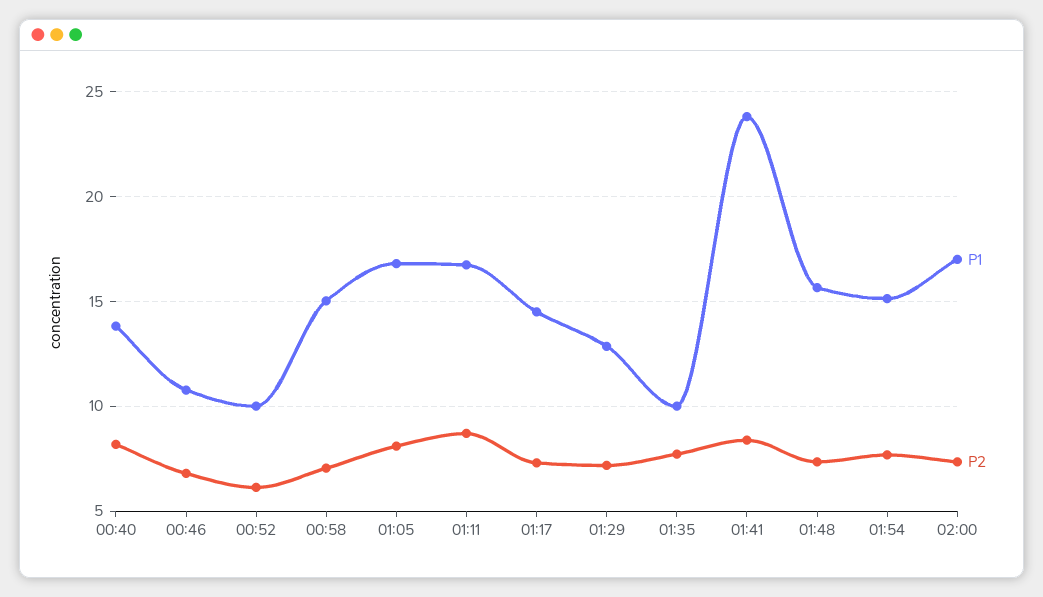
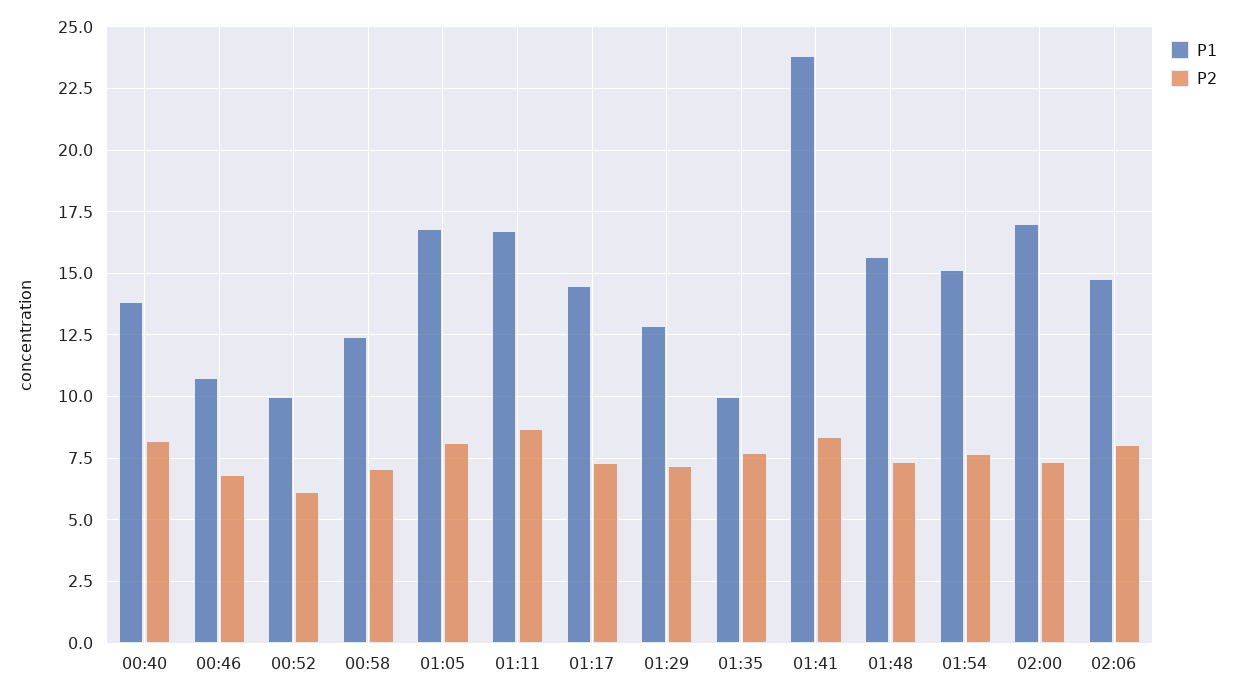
P1, 00:58: 15 -> 12.5
P1, 02:06: none -> 14.75
P2, 02:06: none -> 8

